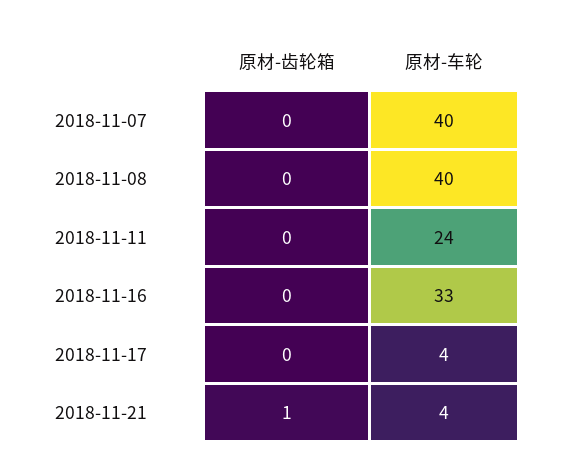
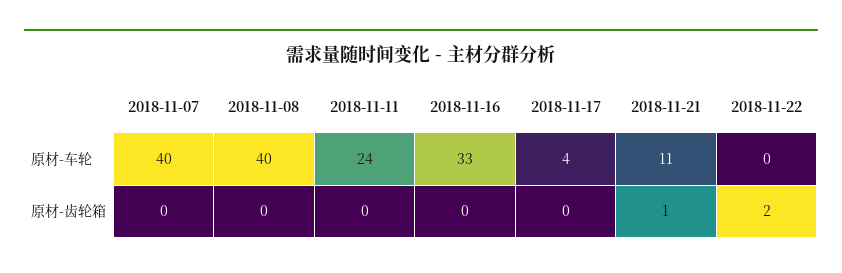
原材-车轮, 2018-11-21: 4 -> 11
原材-车轮, 2018-11-22: none -> 0
原材-齿轮箱, 2018-11-22: none -> 2

